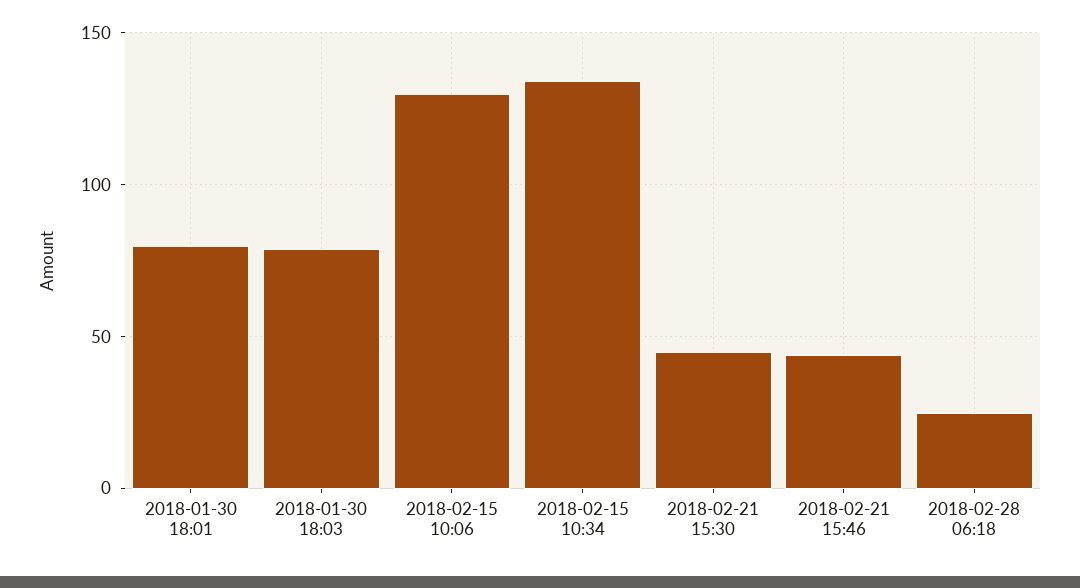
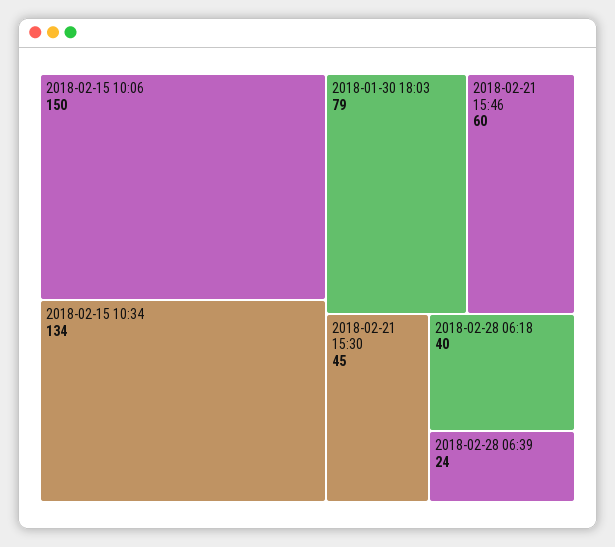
2018-01-30 18:01: 80 -> none
2018-02-15 10:06: 130 -> 150
2018-02-21 15:46: 45 -> 60
2018-02-28 06:18: 25 -> 40
2018-02-28 06:39: none -> 24

